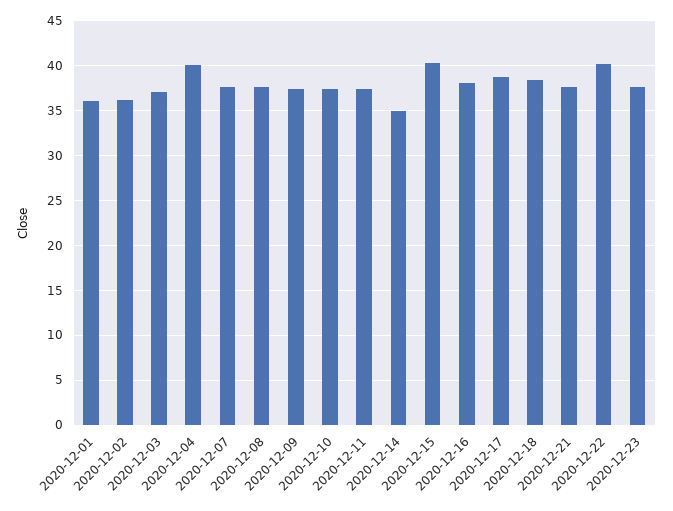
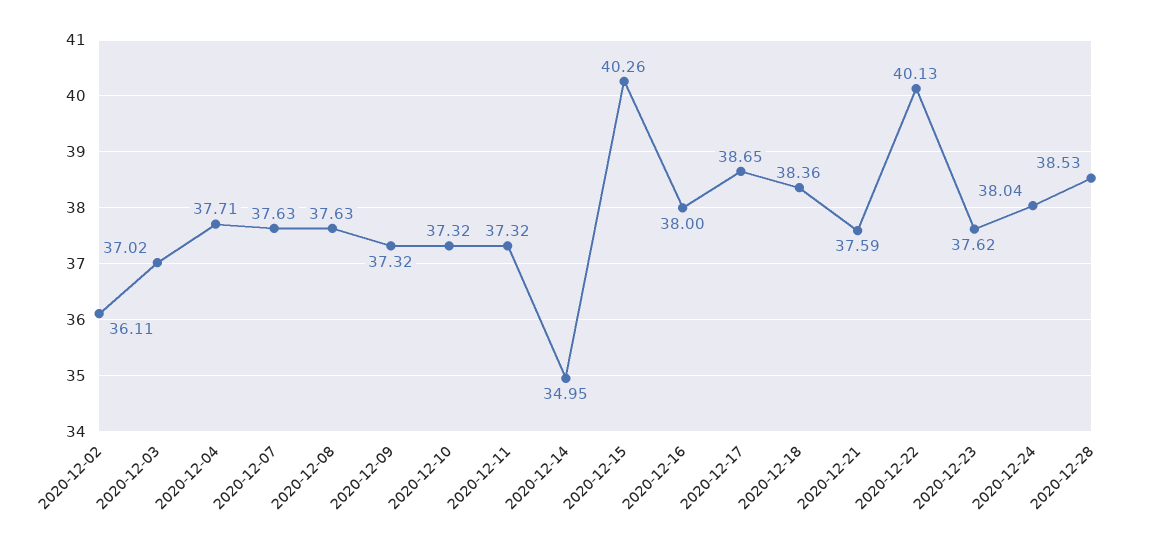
2020-12-01: 36 -> none
2020-12-04: 40 -> 37.71
2020-12-24: none -> 38.04
2020-12-28: none -> 38.53

